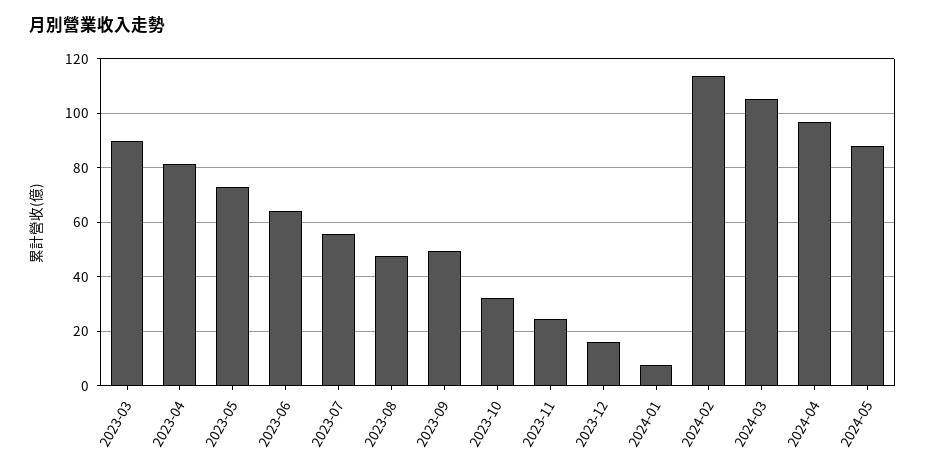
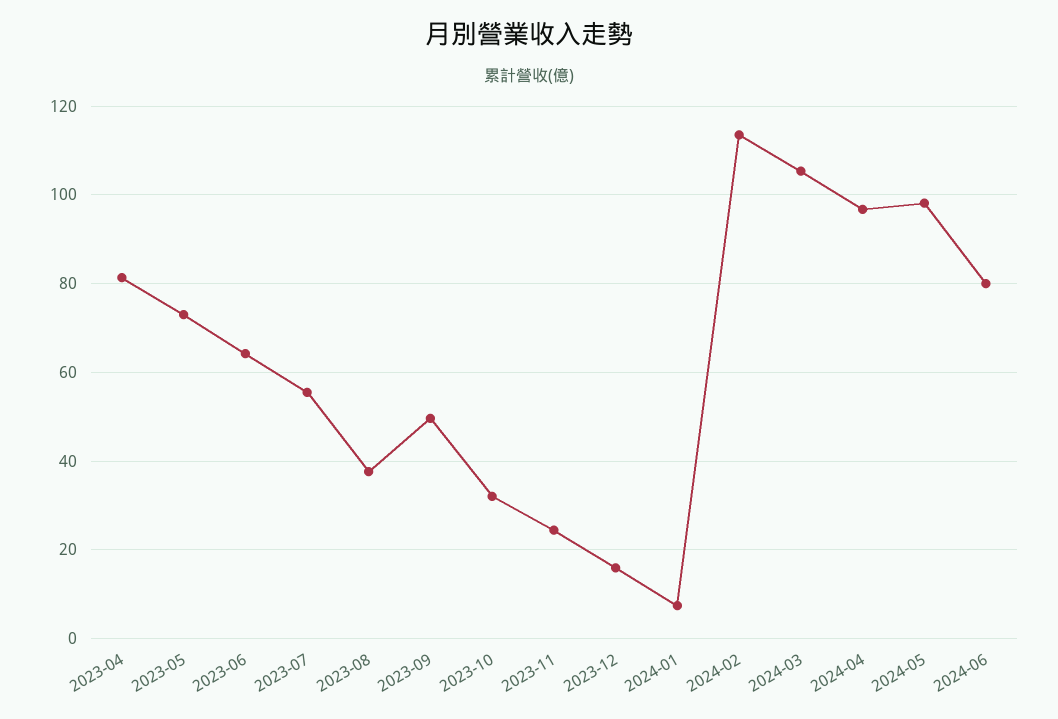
2023-03: 90 -> none
2023-08: 47.5 -> 38
2024-05: 87.5 -> 98
2024-06: none -> 80

